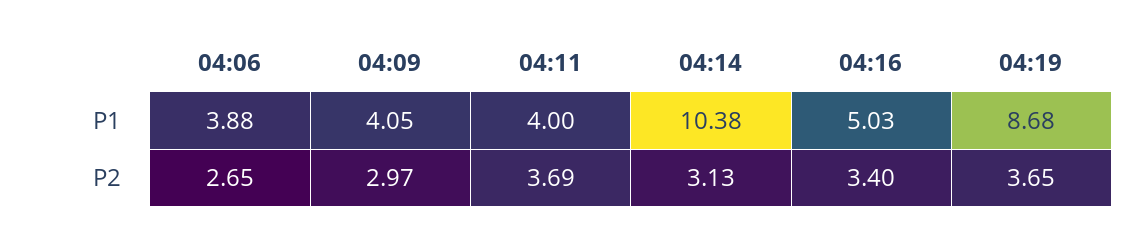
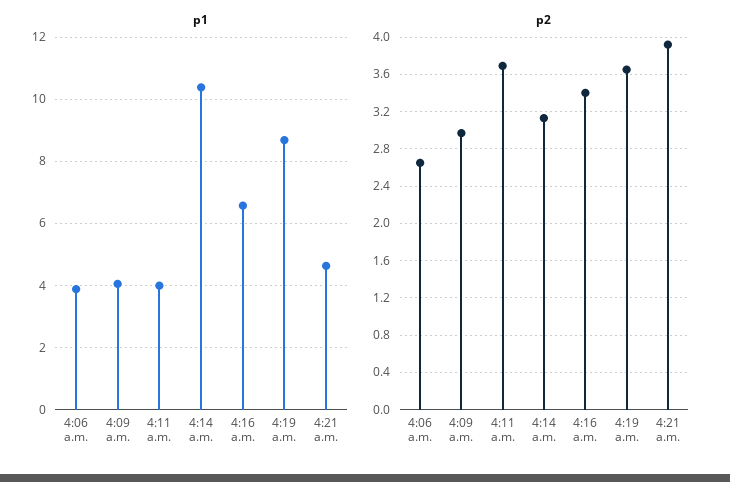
P1, 04:16: 5.03 -> 6.6
P1, 4:21 a.m.: none -> 4.6
P2, 4:21 a.m.: none -> 3.9

